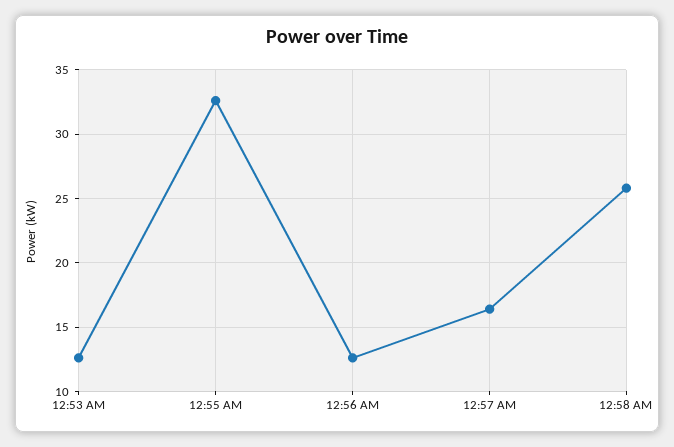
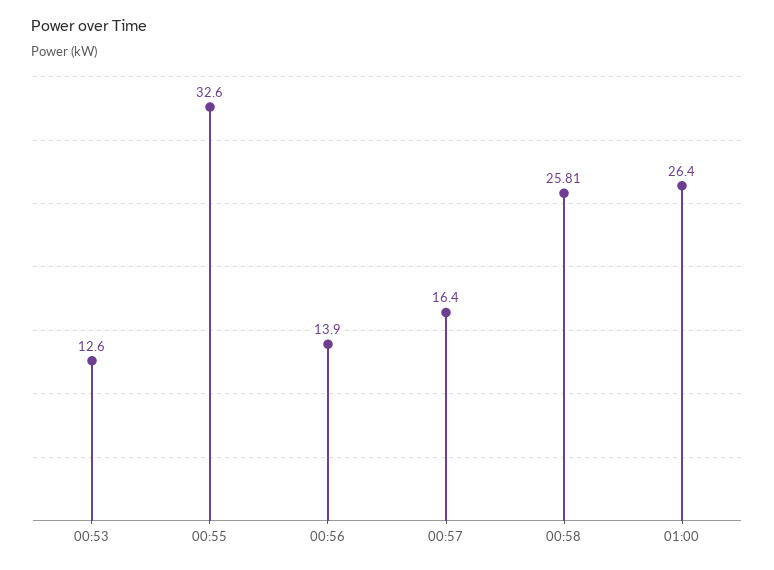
12:56 AM: 12.5 -> 13.9
01:00: none -> 26.4

